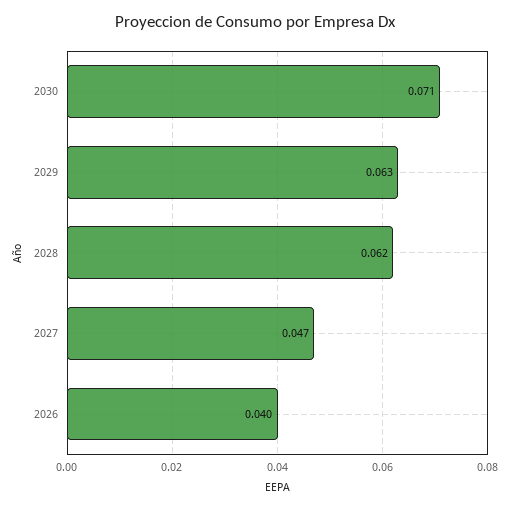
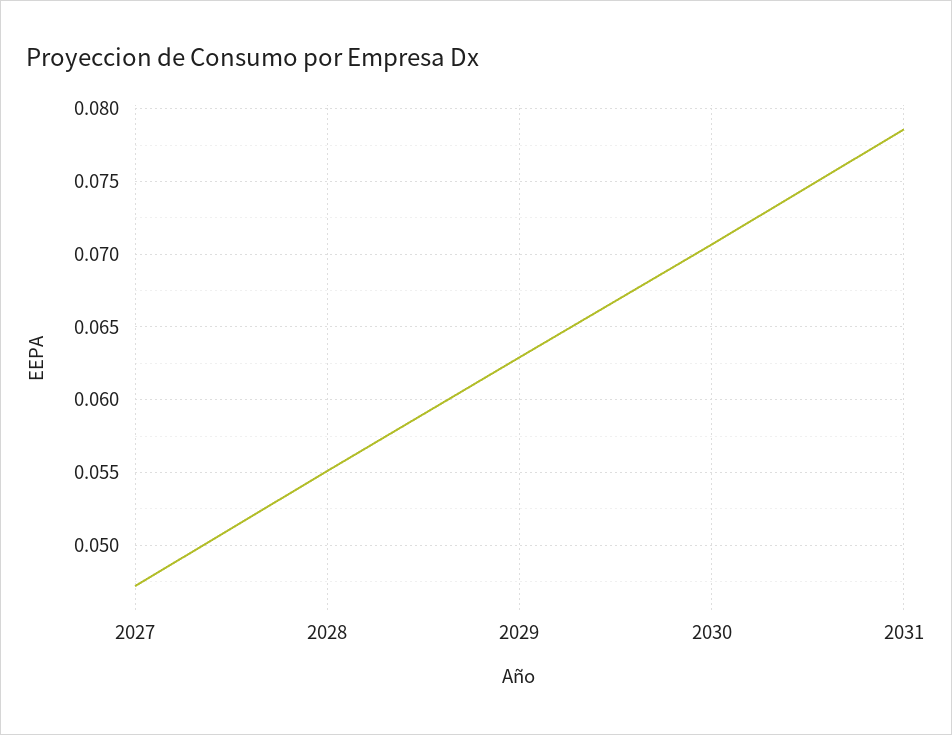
2028: 0.062 -> 0.055
2026: 0.04 -> none
2031: none -> 0.0785

